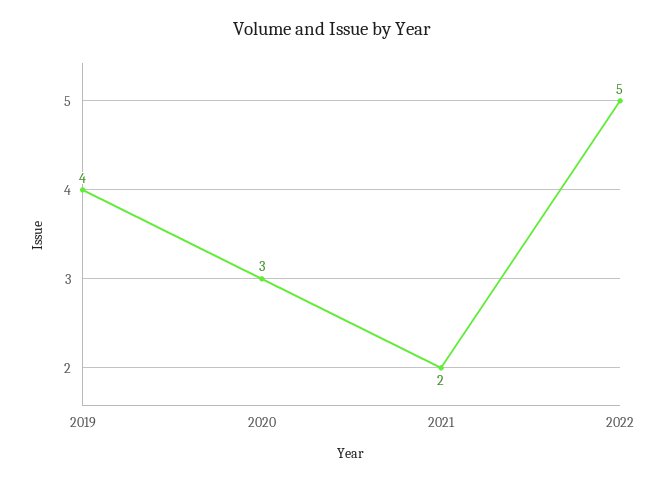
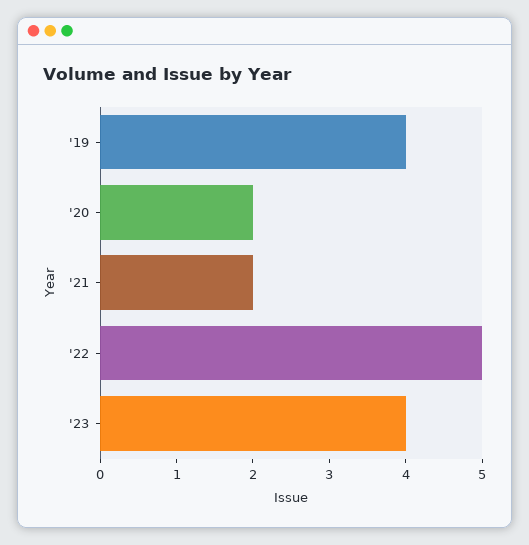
2020: 3 -> 2
'23: none -> 4

